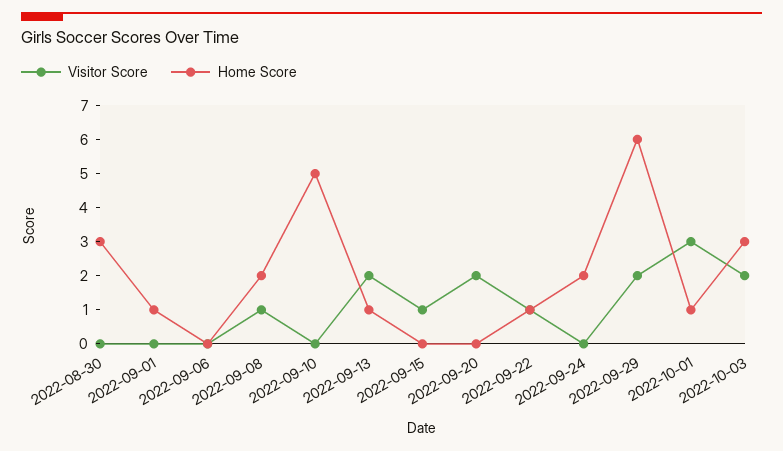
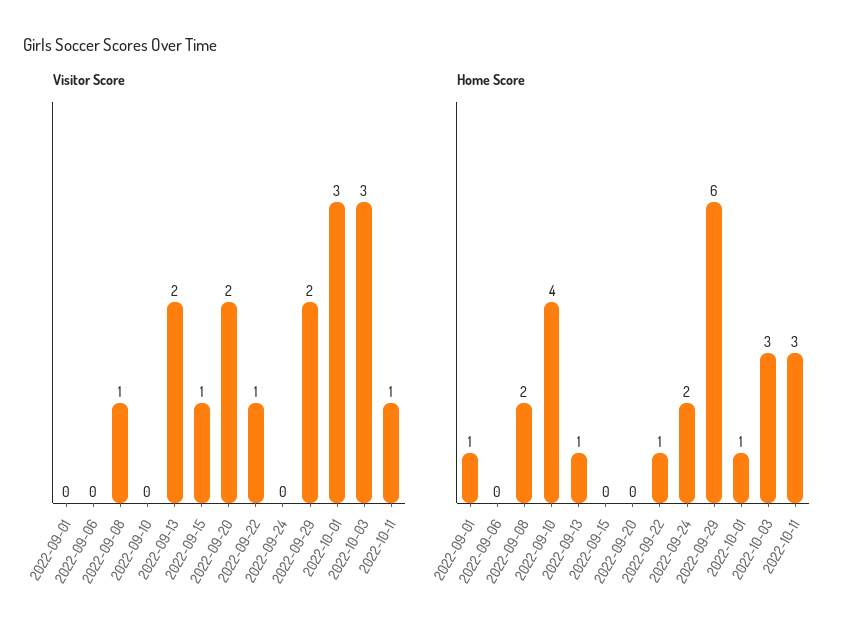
Visitor Score, 2022-08-30: 0 -> none
Home Score, 2022-08-30: 3 -> none
Home Score, 2022-09-10: 5 -> 4
Visitor Score, 2022-10-03: 2 -> 3
Visitor Score, 2022-10-11: none -> 1
Home Score, 2022-10-11: none -> 3

